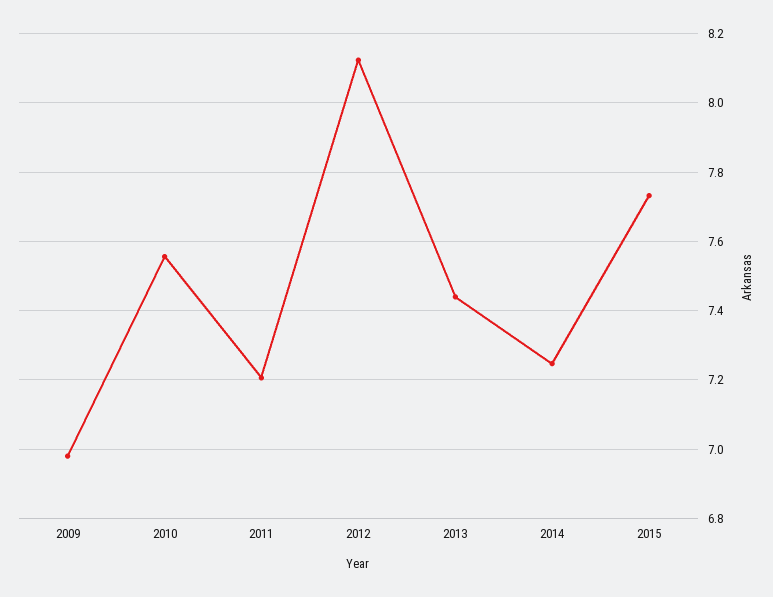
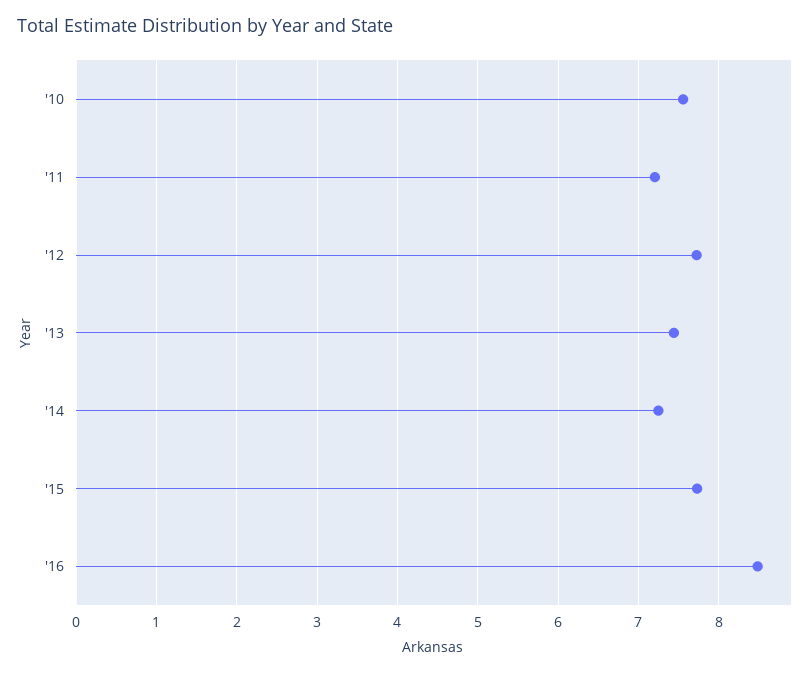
2009: 6.98 -> none
2012: 8.12 -> 7.7
'16: none -> 8.5

